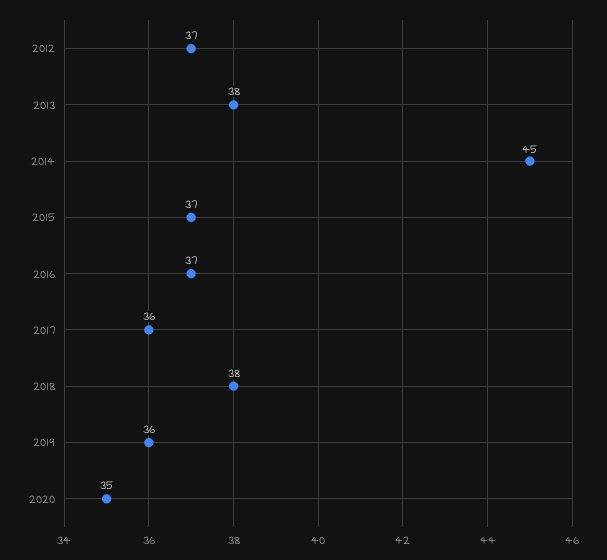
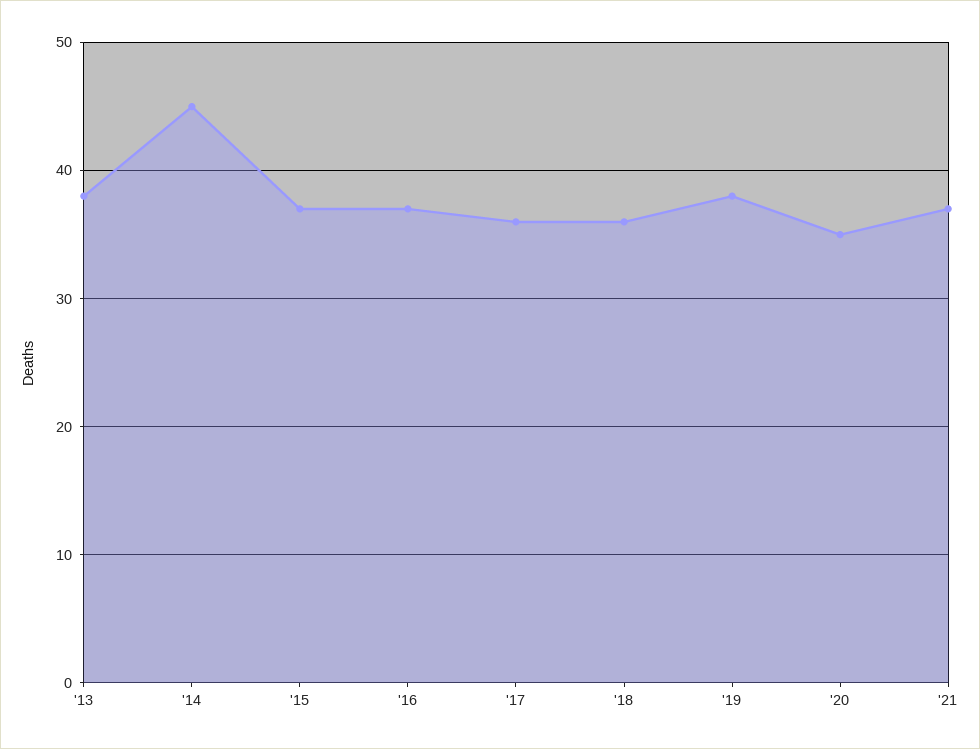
2012: 37 -> none
2018: 38 -> 36
2019: 36 -> 38
'21: none -> 37

